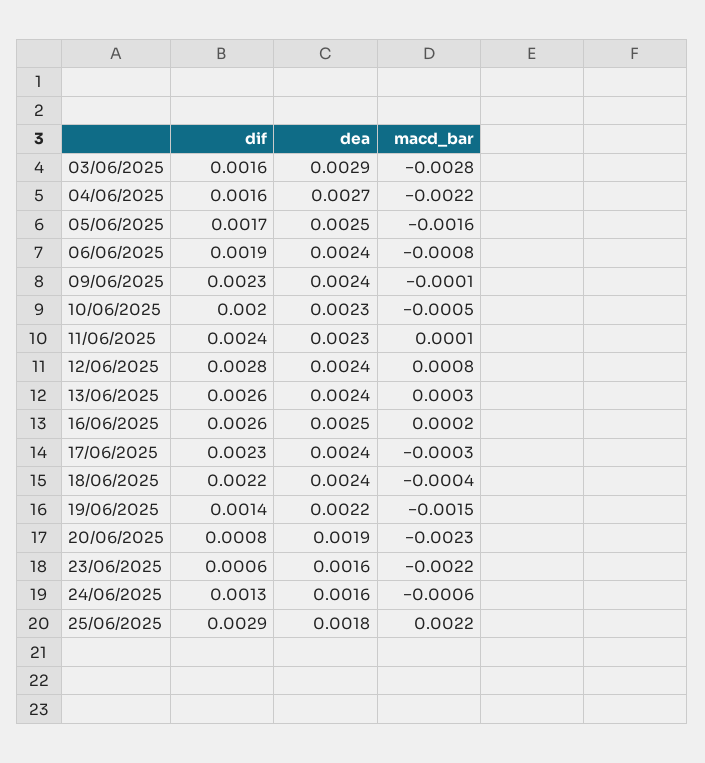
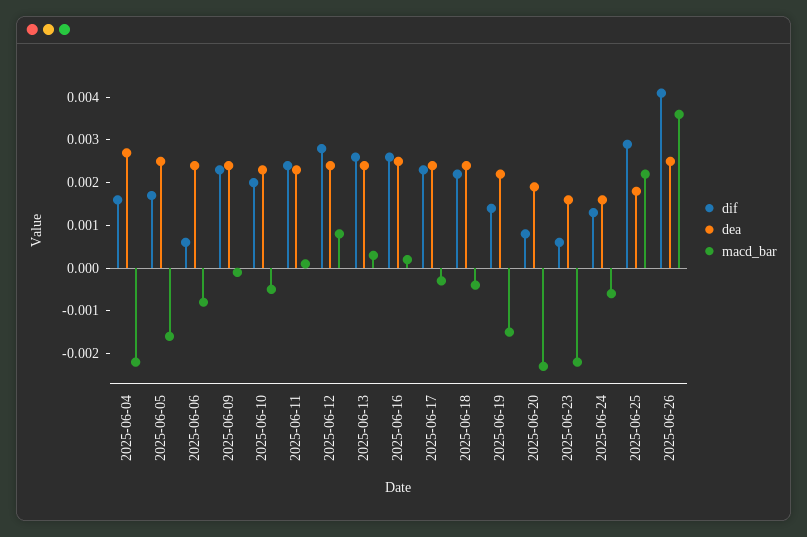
dif, 03/06/2025: 0.0016 -> none
dea, 03/06/2025: 0.0029 -> none
macd_bar, 03/06/2025: -0.0028 -> none
dif, 06/06/2025: 0.0019 -> 0.0005
dif, 2025-06-26: none -> 0.004
dea, 2025-06-26: none -> 0.0025
macd_bar, 2025-06-26: none -> 0.0035

